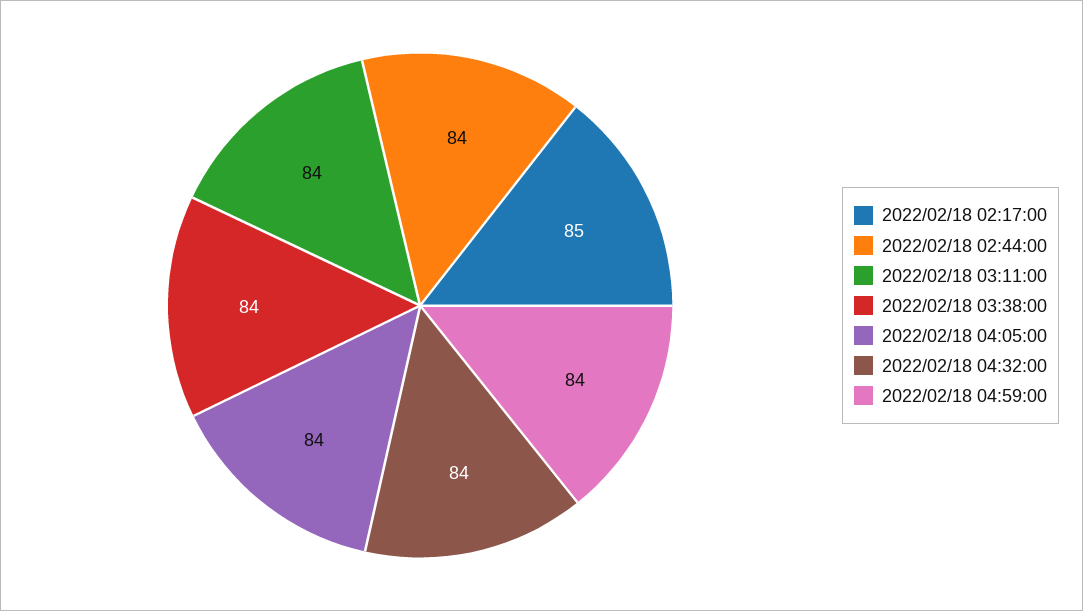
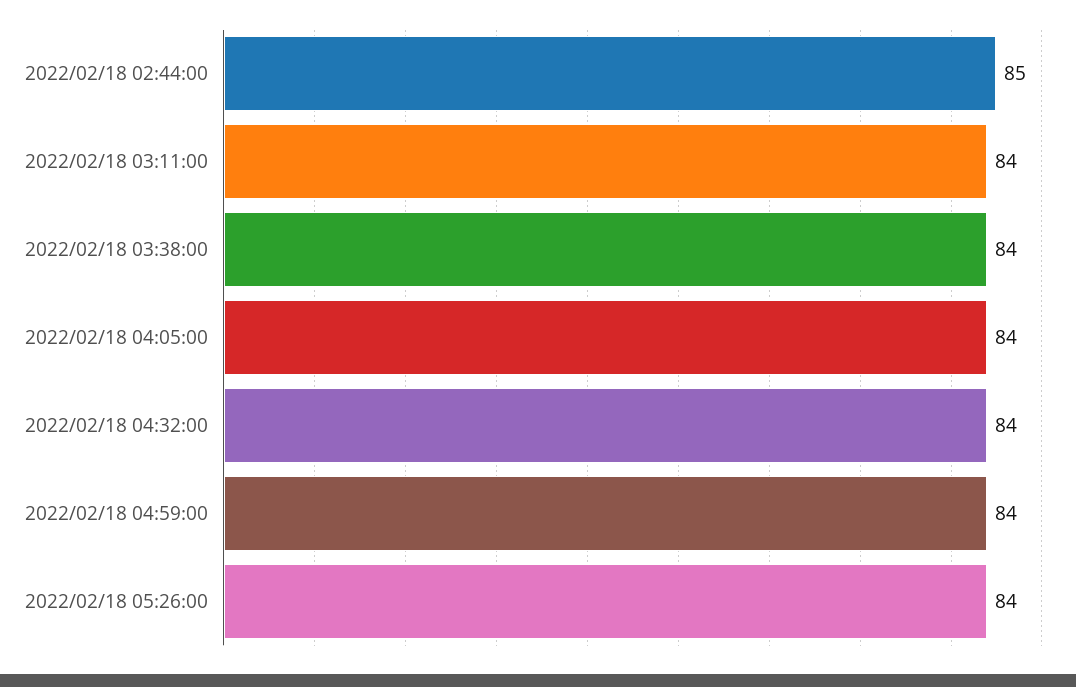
2022/02/18 02:17:00: 85 -> none
2022/02/18 02:44:00: 84 -> 85
2022/02/18 05:26:00: none -> 84

